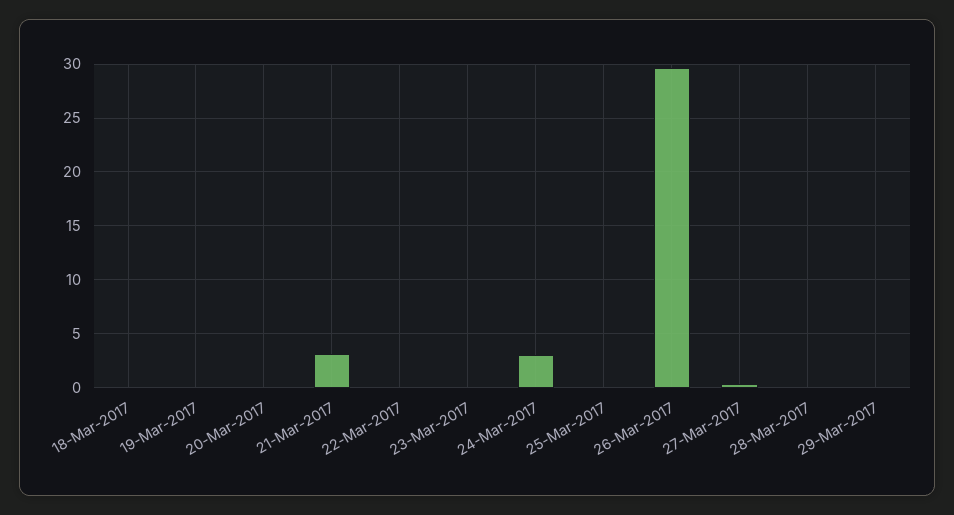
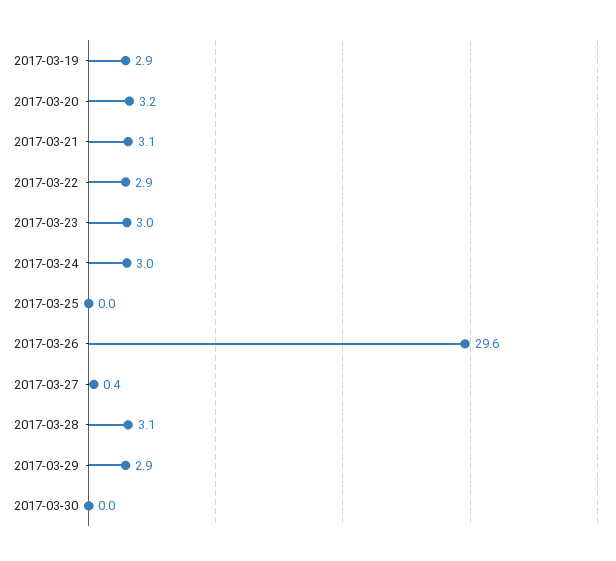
18-Mar-2017: 0 -> none
19-Mar-2017: 0 -> 2.9
20-Mar-2017: 0 -> 3.2
22-Mar-2017: 0 -> 2.9
23-Mar-2017: 0 -> 3
28-Mar-2017: 0 -> 3.1
29-Mar-2017: 0 -> 2.9
2017-03-30: none -> 0

